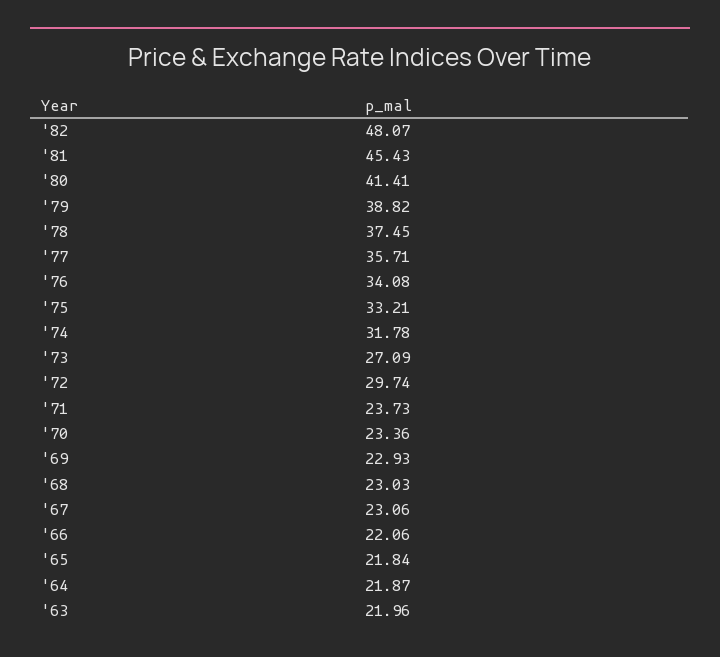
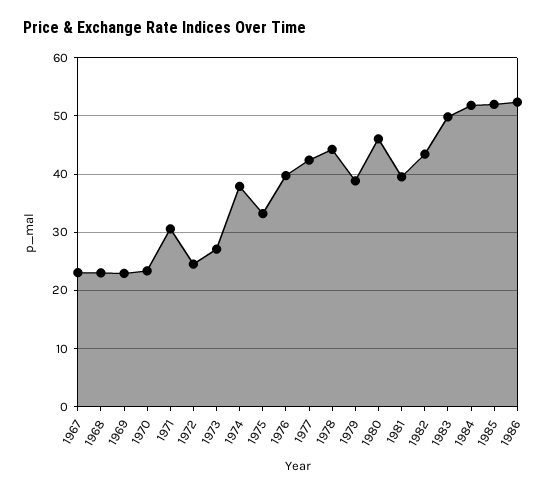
'82: 48.07 -> 44
'81: 45.43 -> 40
'80: 41.41 -> 46
'78: 37.45 -> 44
'77: 35.71 -> 42
'76: 34.08 -> 40
'74: 31.78 -> 38
'72: 29.74 -> 24
'71: 23.73 -> 30
'66: 22.06 -> none
'65: 21.84 -> none
'64: 21.87 -> none
'63: 21.96 -> none
1983: none -> 50
1984: none -> 52
1985: none -> 52
1986: none -> 52

